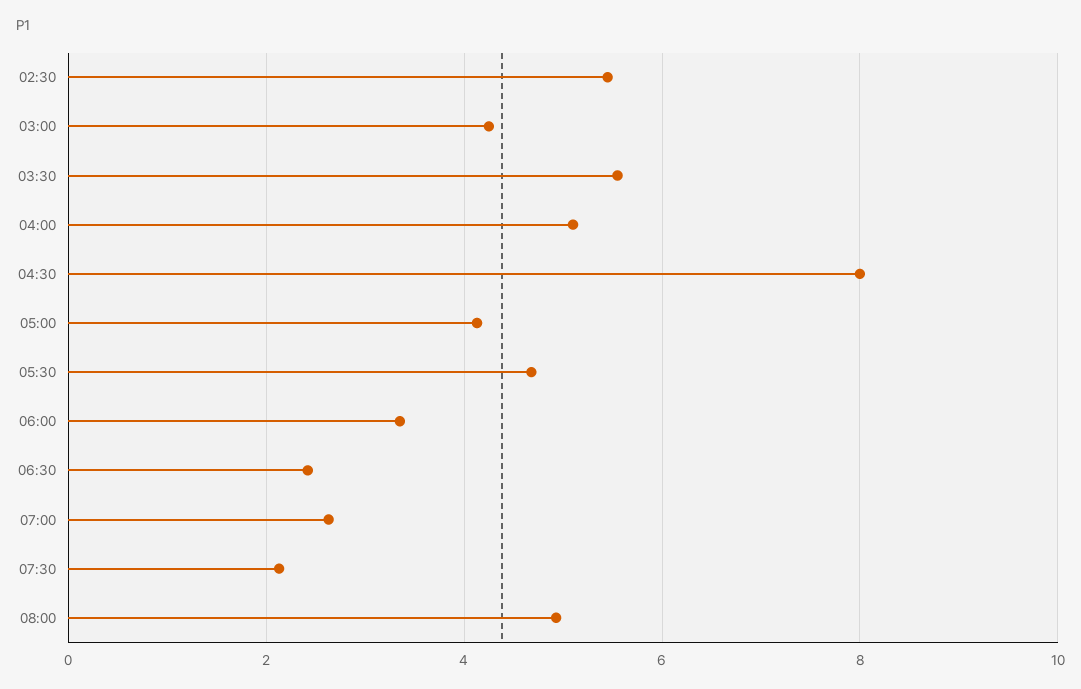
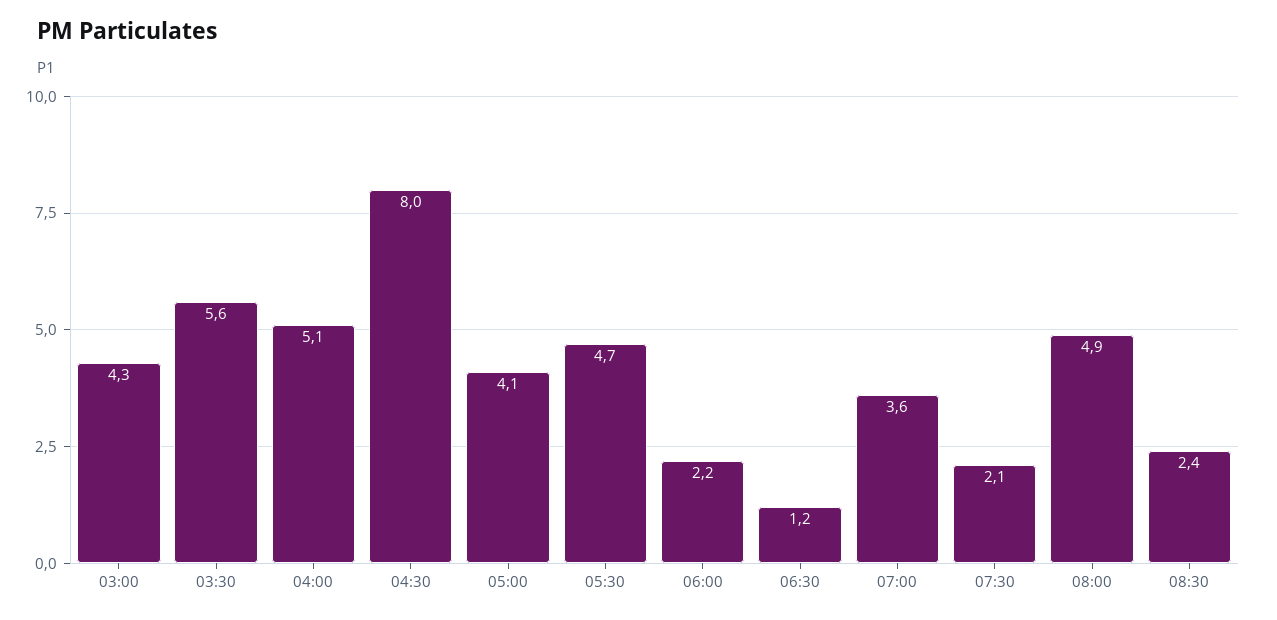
02:30: 5.4 -> none
06:00: 3.4 -> 2.2
06:30: 2.4 -> 1.2
07:00: 2.6 -> 3.6
08:30: none -> 2.4

